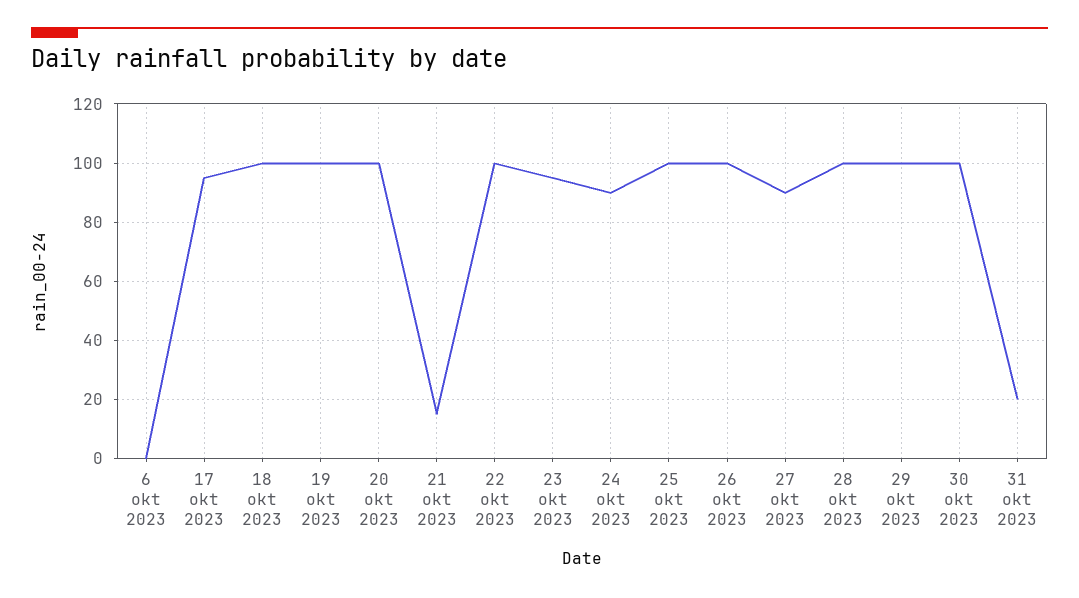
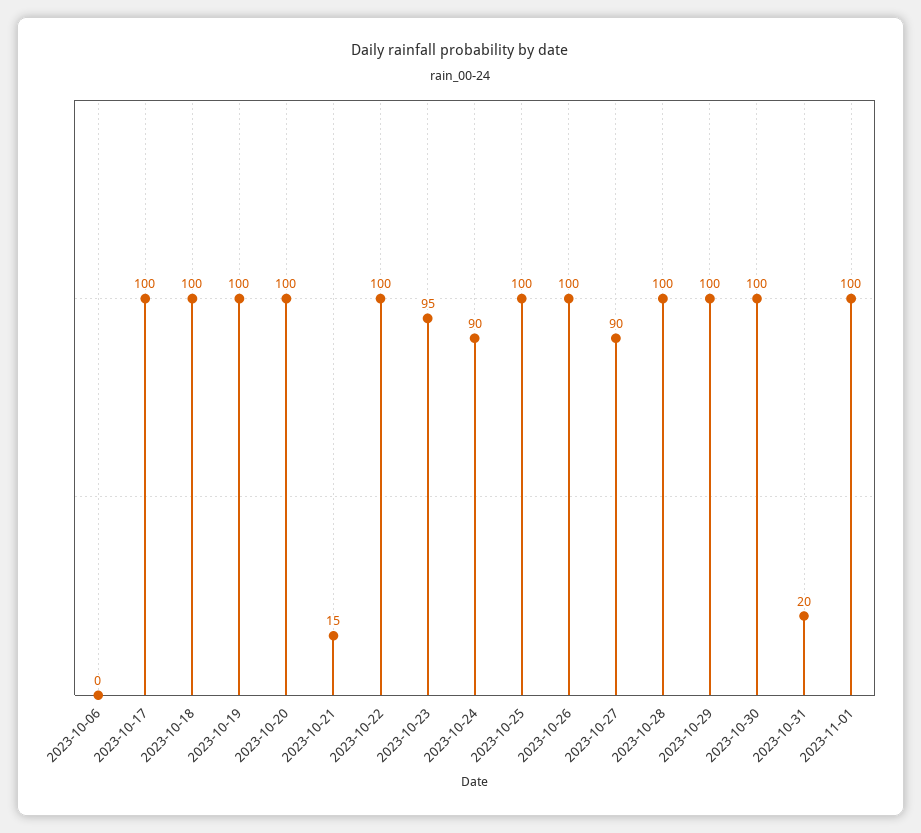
17 okt 2023: 95 -> 100
2023-11-01: none -> 100

